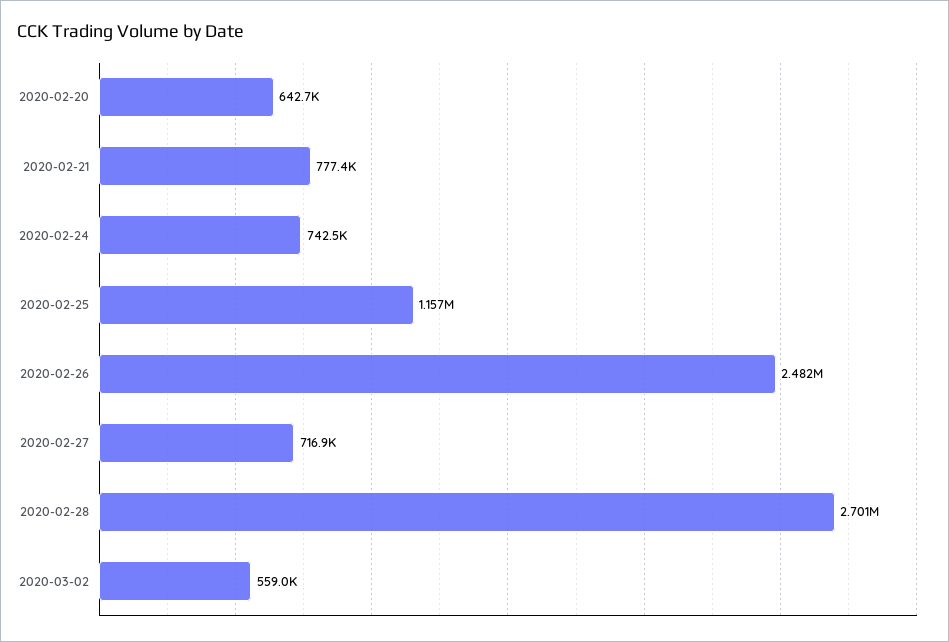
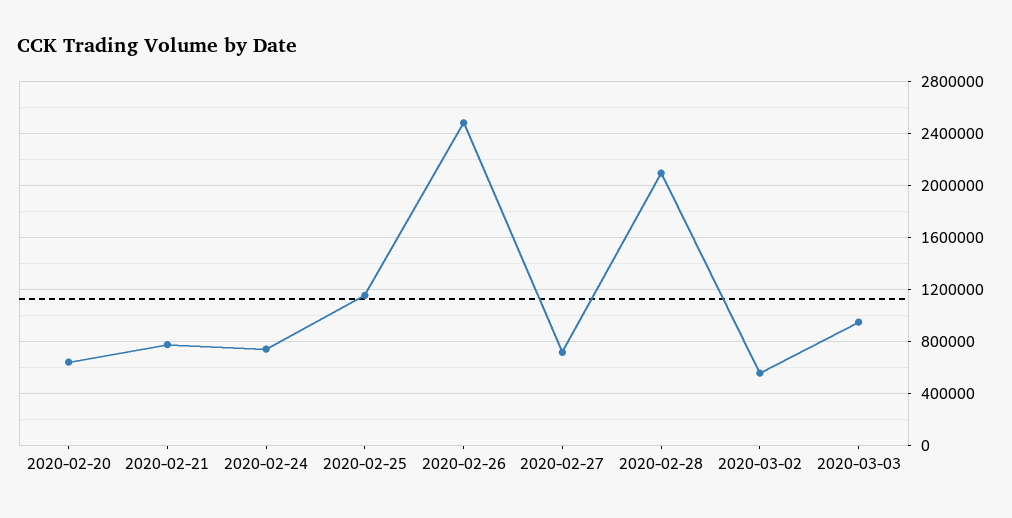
2020-02-28: 2701000 -> 2100000
2020-03-03: none -> 950000

